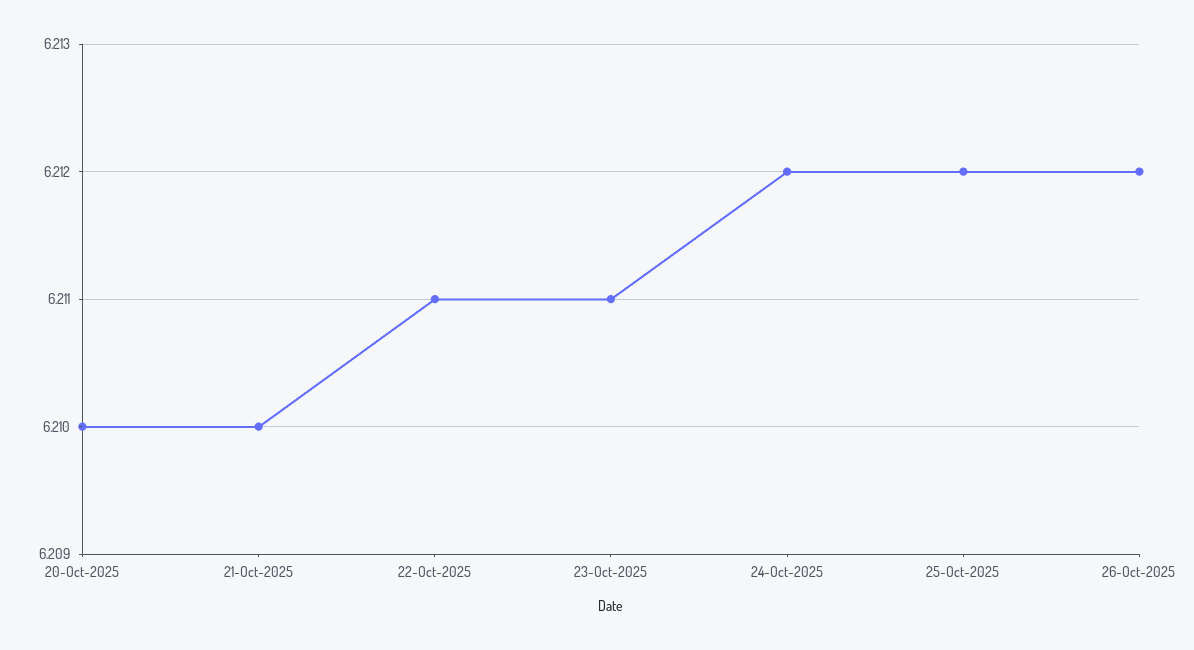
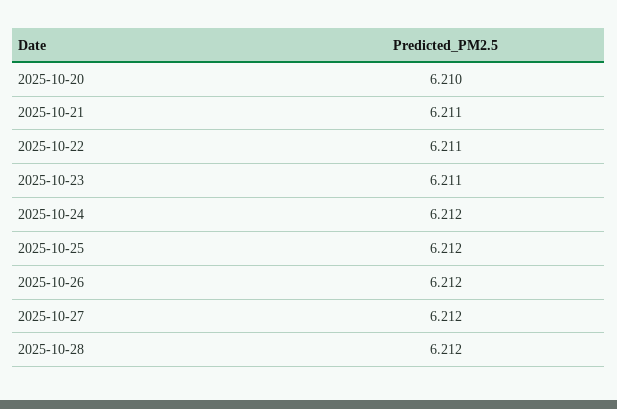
21-Oct-2025: 6.21 -> 6.211
2025-10-27: none -> 6.212
2025-10-28: none -> 6.212

